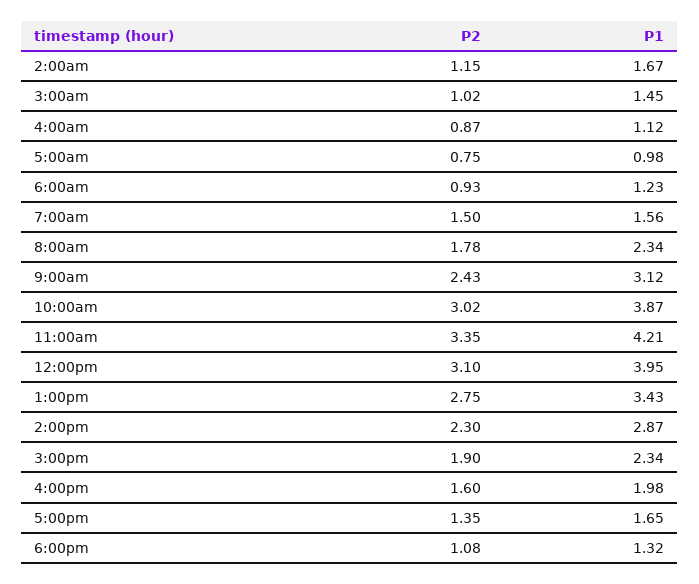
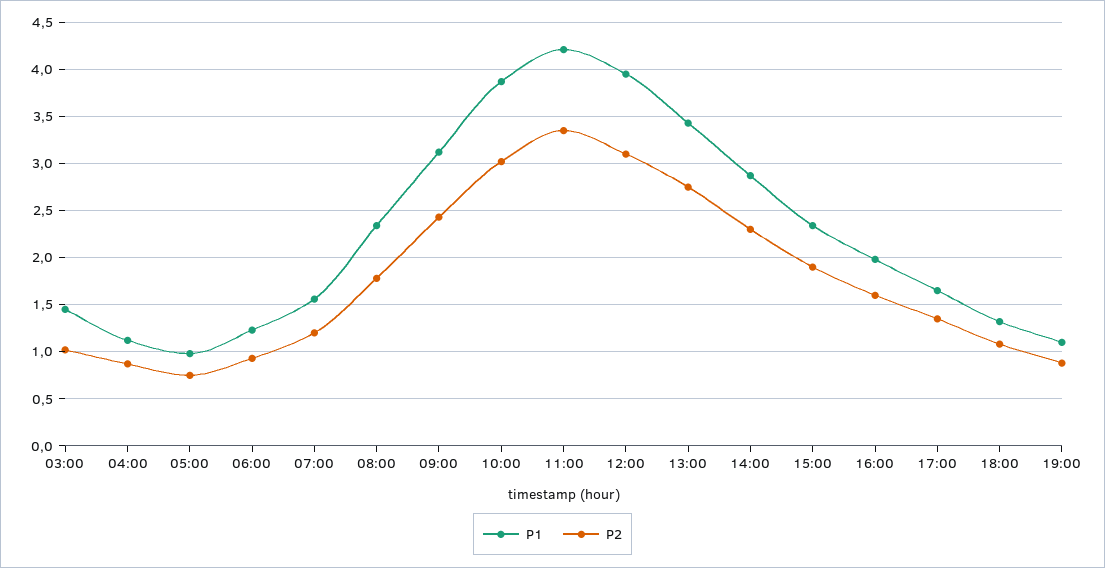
P2, 2:00am: 1.15 -> none
P1, 2:00am: 1.67 -> none
P2, 7:00am: 1.5 -> 1.2
P1, 19:00: none -> 1.1
P2, 19:00: none -> 0.9

